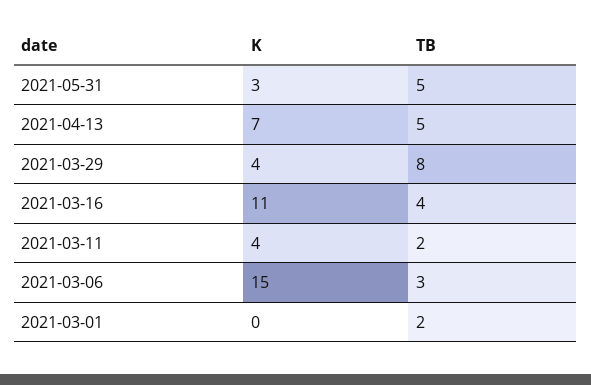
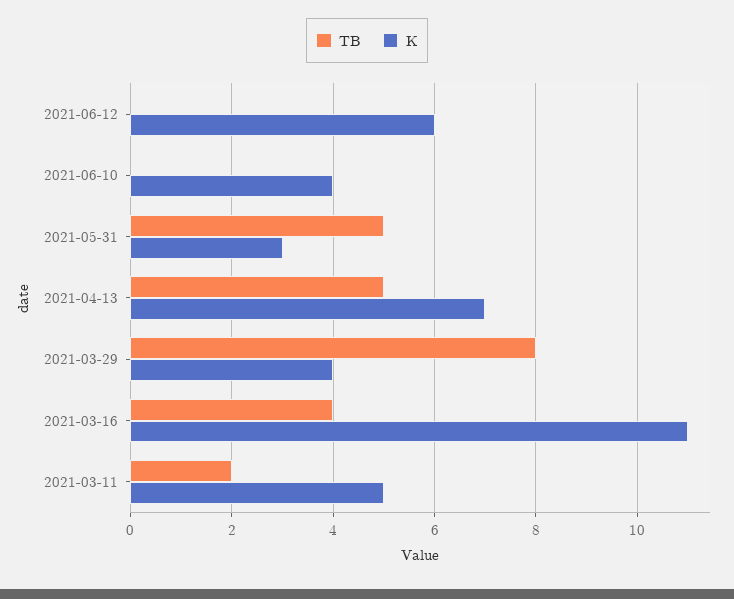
K, 2021-03-11: 4 -> 5
K, 2021-03-06: 15 -> none
TB, 2021-03-06: 3 -> none
K, 2021-03-01: 0 -> none
TB, 2021-03-01: 2 -> none
TB, 2021-06-12: none -> 0
K, 2021-06-12: none -> 6
TB, 2021-06-10: none -> 0
K, 2021-06-10: none -> 4

